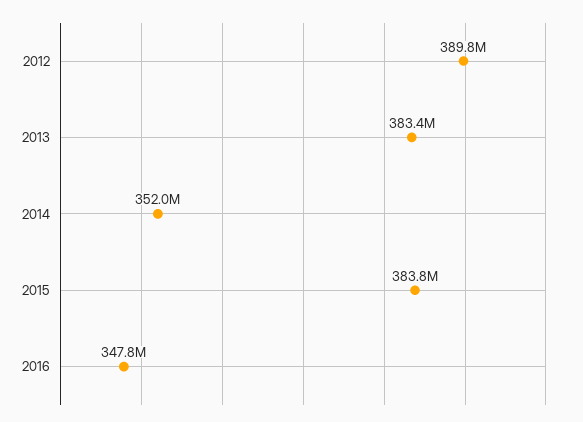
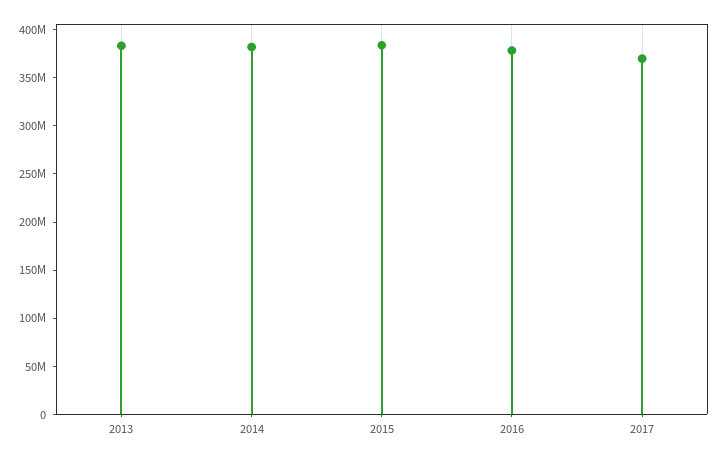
2012: 389800000 -> none
2014: 352000000 -> 380000000
2016: 347800000 -> 380000000
2017: none -> 370000000

